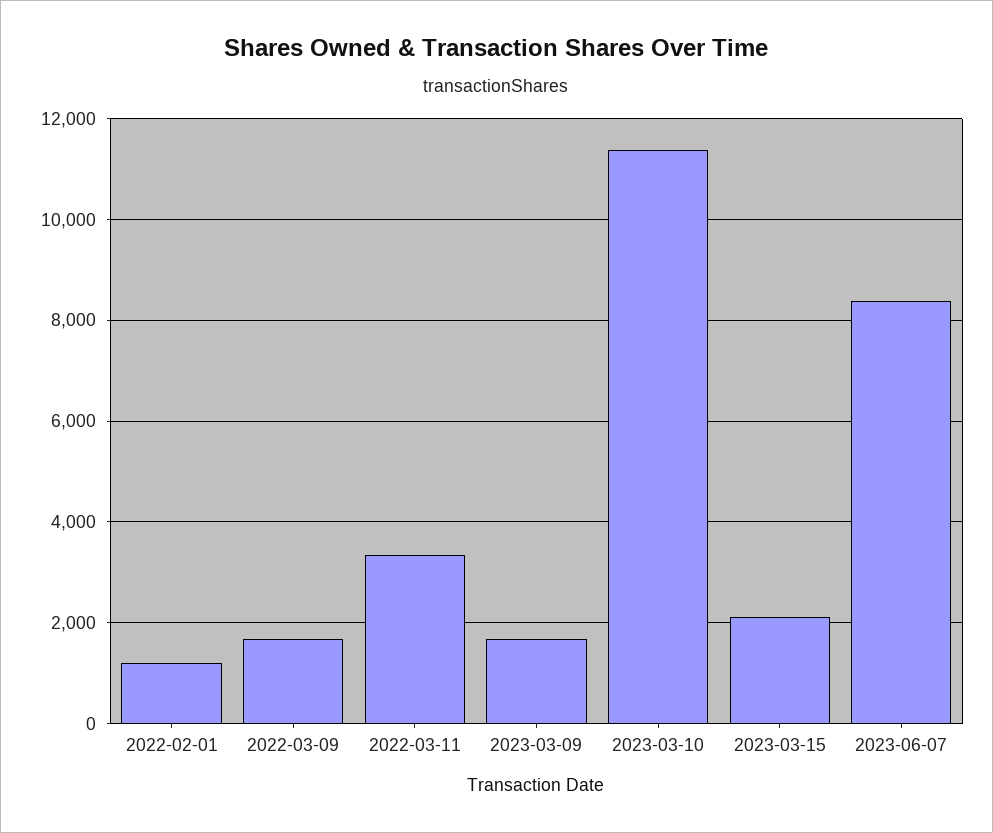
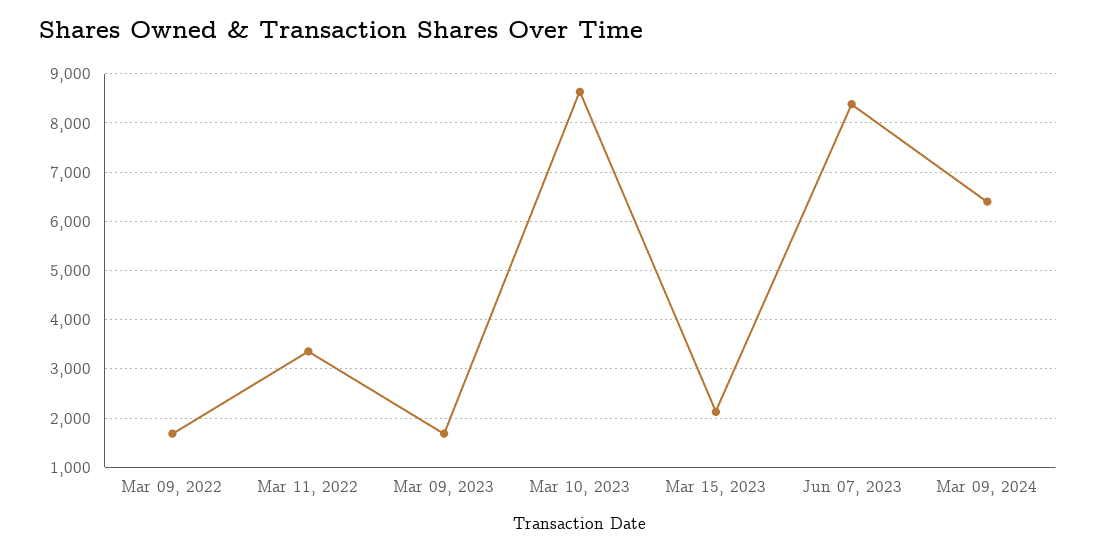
2022-02-01: 1200 -> none
2023-03-10: 11400 -> 8600
Mar 09, 2024: none -> 6400

